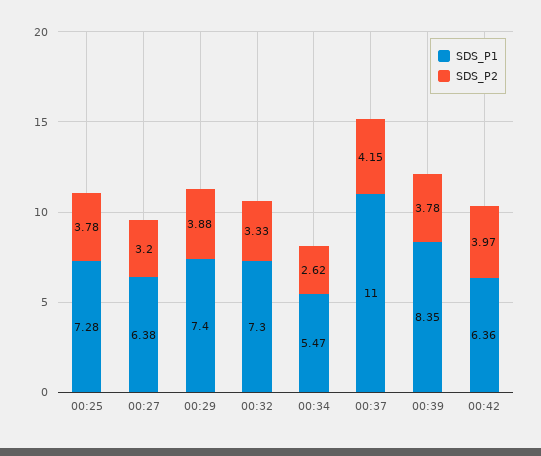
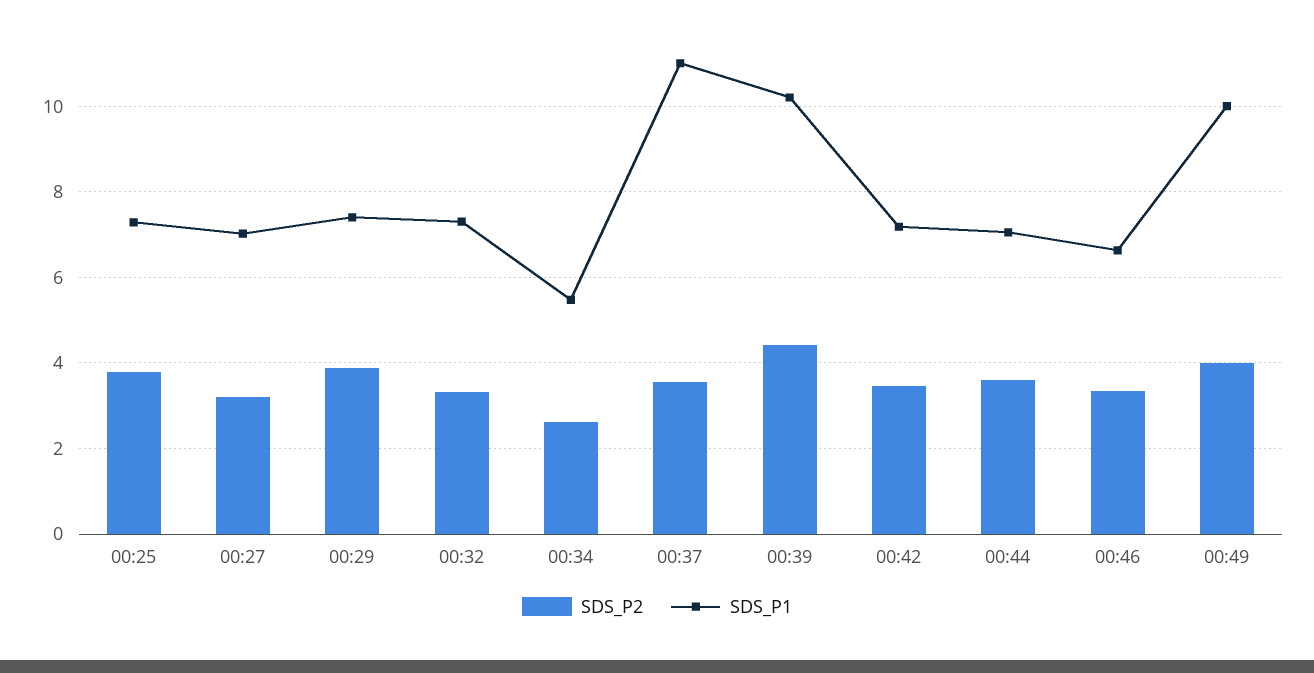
SDS_P1, 00:27: 6.38 -> 7
SDS_P2, 00:37: 4.15 -> 3.6
SDS_P1, 00:39: 8.35 -> 10.2
SDS_P2, 00:39: 3.78 -> 4.4
SDS_P1, 00:42: 6.36 -> 7.2
SDS_P2, 00:42: 3.97 -> 3.4
SDS_P2, 00:44: none -> 3.6
SDS_P1, 00:44: none -> 7
SDS_P2, 00:46: none -> 3.4
SDS_P1, 00:46: none -> 6.6
SDS_P2, 00:49: none -> 4
SDS_P1, 00:49: none -> 10

